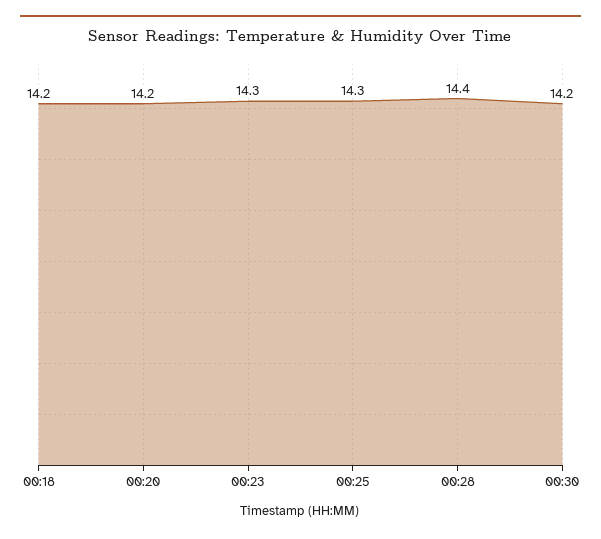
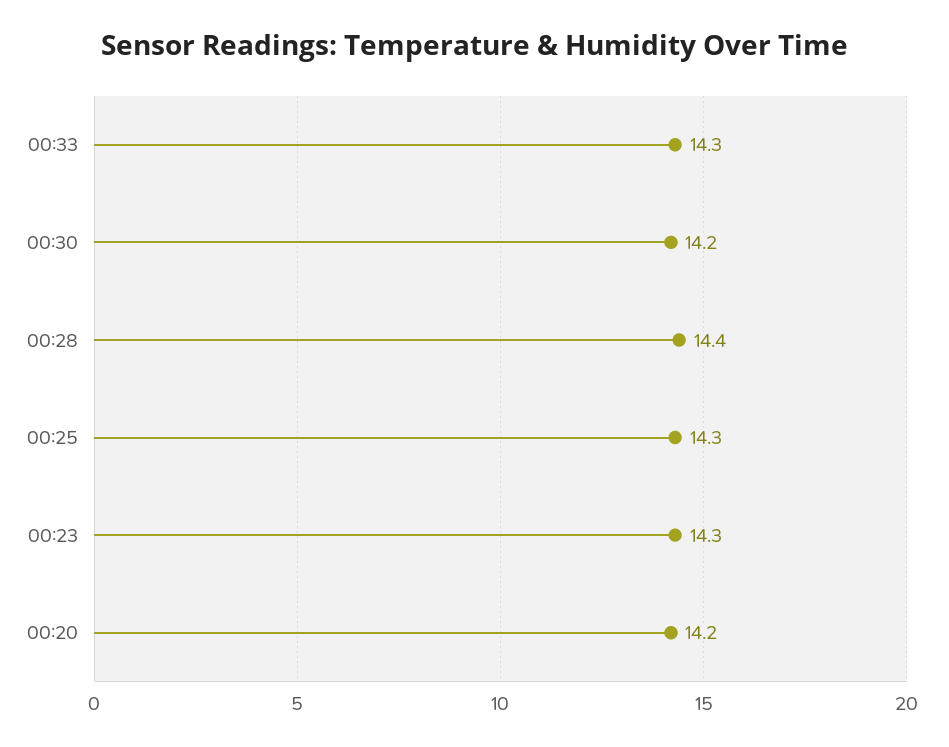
00:18: 14.2 -> none
00:33: none -> 14.3

